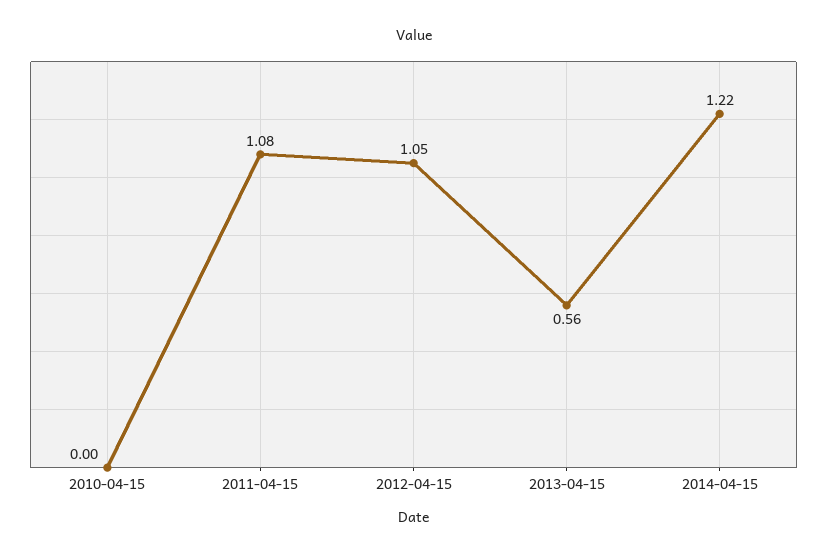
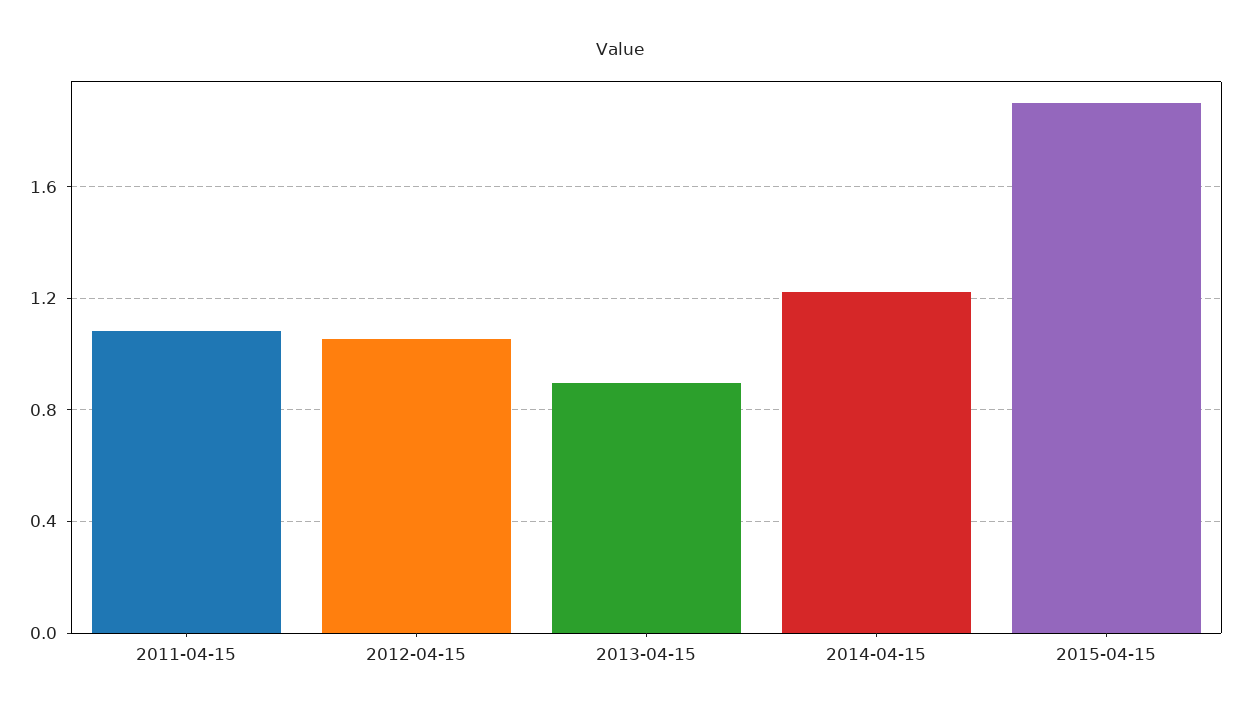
2010-04-15: 0 -> none
2013-04-15: 0.56 -> 0.9
2015-04-15: none -> 1.9

